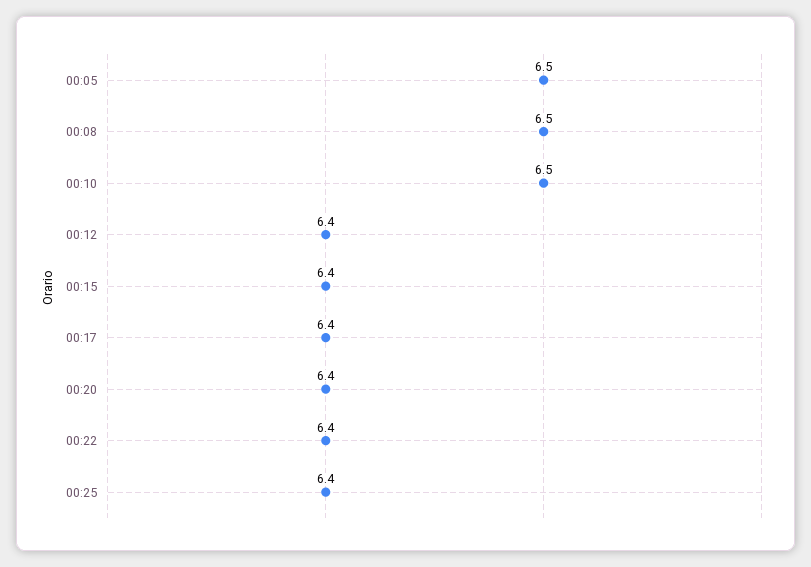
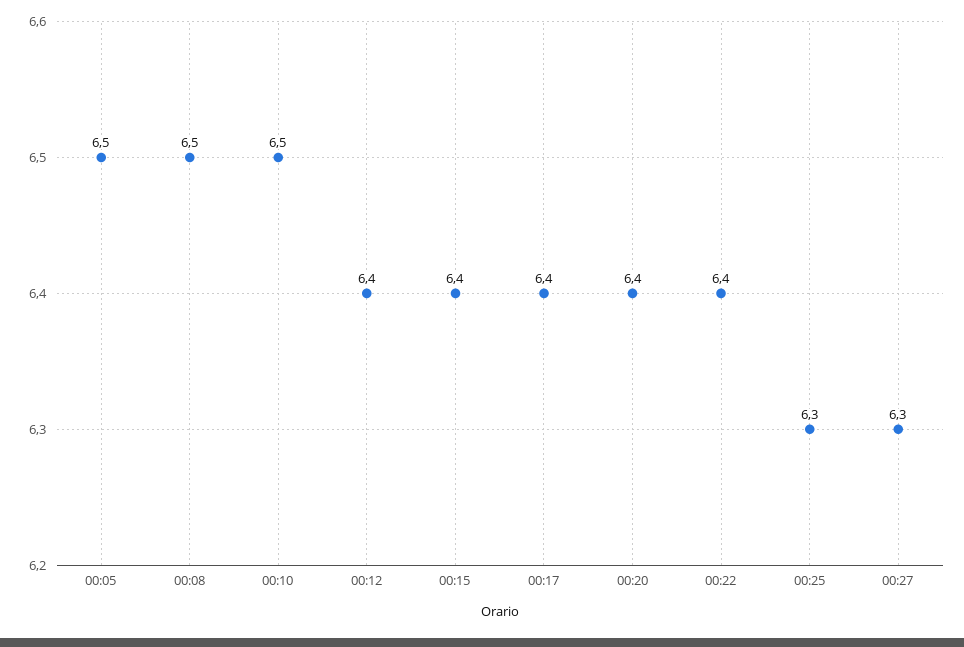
00:25: 6.4 -> 6.3
00:27: none -> 6.3

